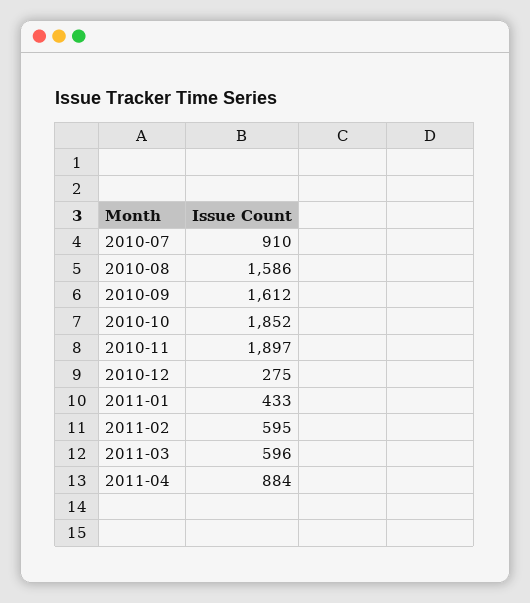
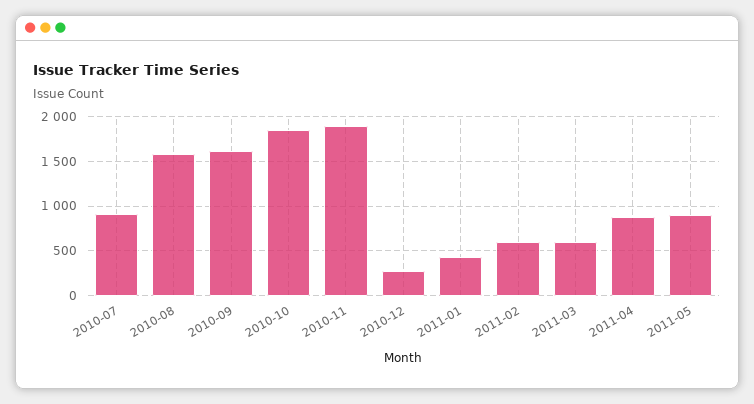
2011-05: none -> 900

